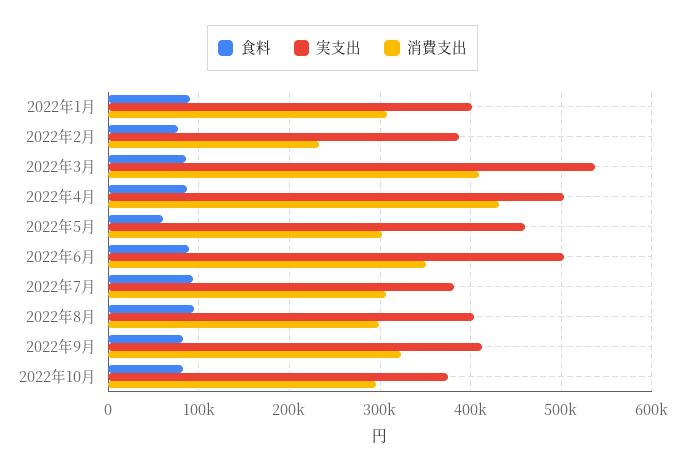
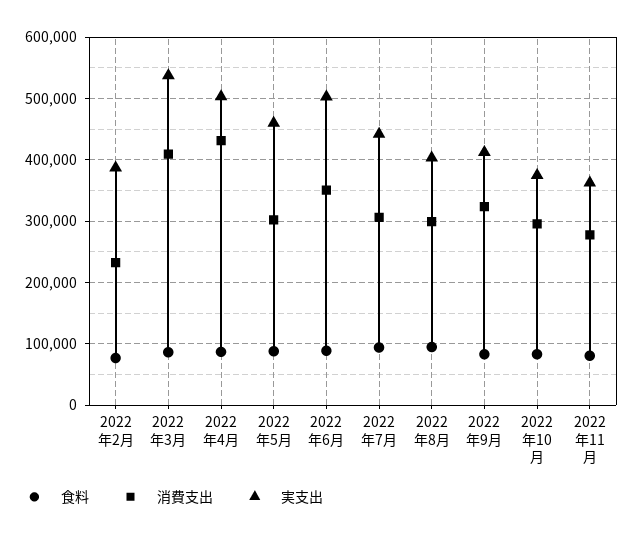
食料, 2022年1月: 90000 -> none
実支出, 2022年1月: 400000 -> none
消費支出, 2022年1月: 310000 -> none
食料, 2022年5月: 60000 -> 90000
実支出, 2022年7月: 380000 -> 440000
食料, 2022年11月: none -> 80000
消費支出, 2022年11月: none -> 280000
実支出, 2022年11月: none -> 360000

